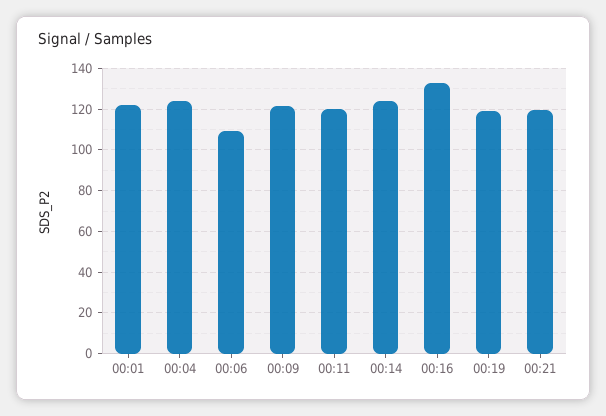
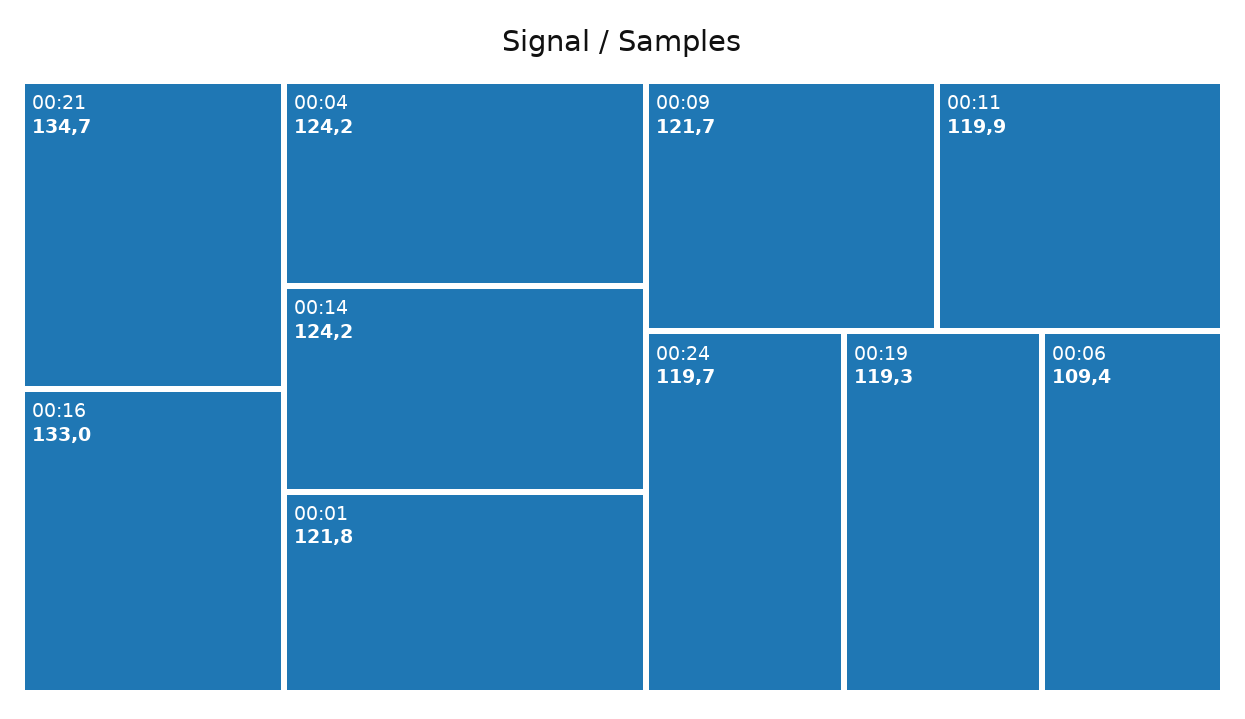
00:21: 120 -> 134.7
00:24: none -> 119.7

